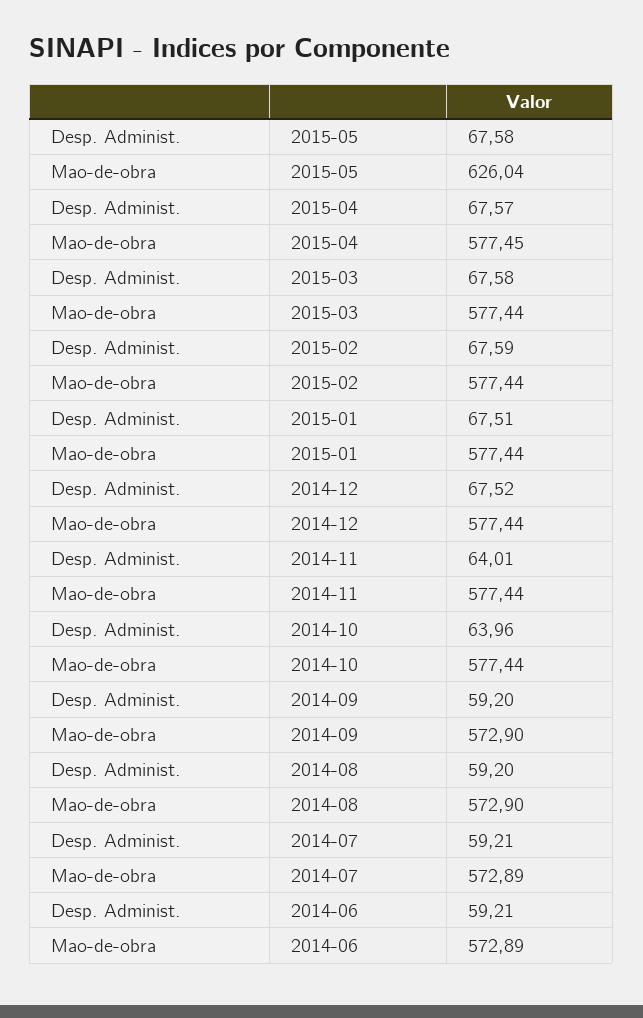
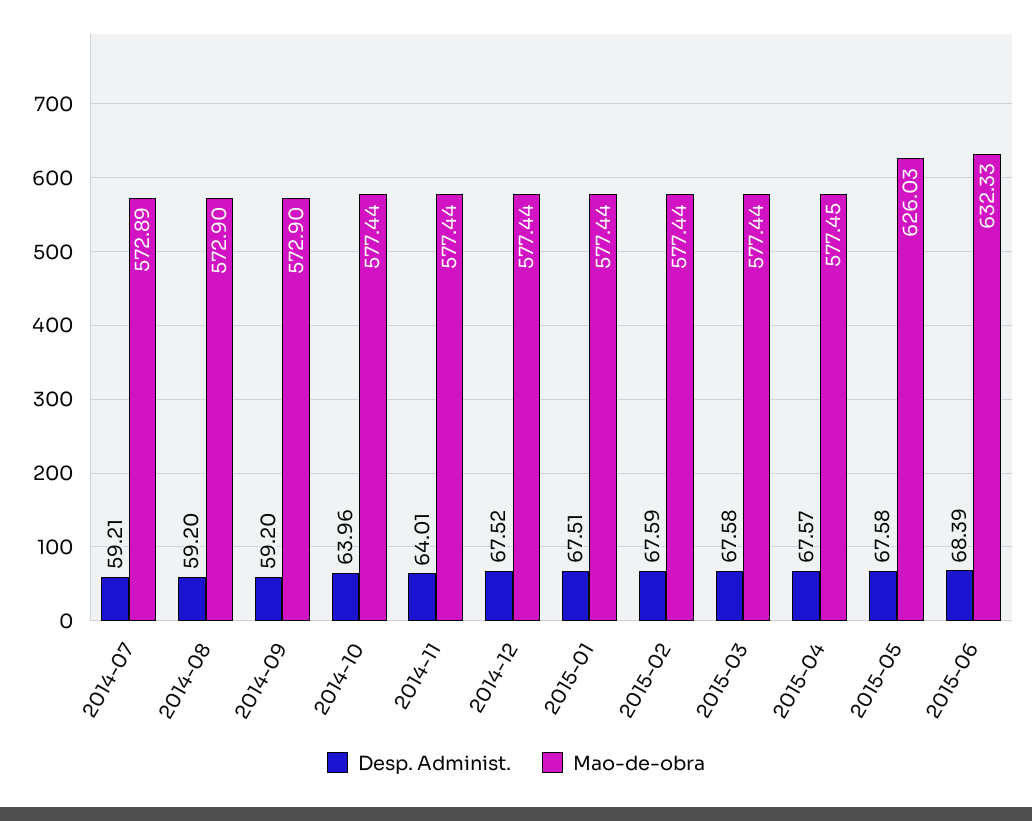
Mao-de-obra, 2015-05: 626.04 -> 626.03
Desp. Administ., 2014-06: 59.21 -> none
Mao-de-obra, 2014-06: 572.89 -> none
Desp. Administ., 2015-06: none -> 68.39
Mao-de-obra, 2015-06: none -> 632.33

